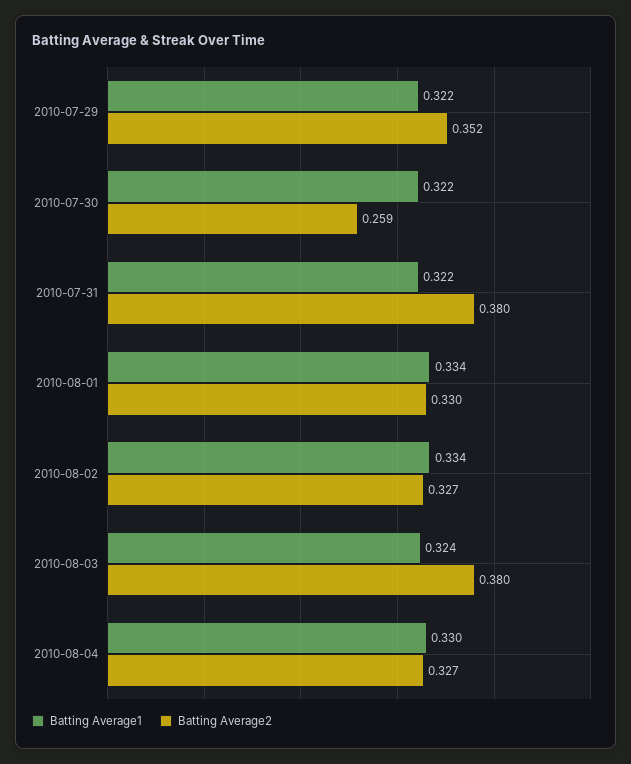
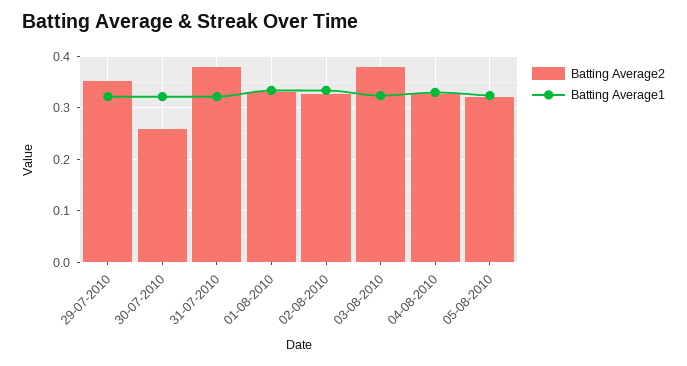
Batting Average2, 05-08-2010: none -> 0.32
Batting Average1, 05-08-2010: none -> 0.32

